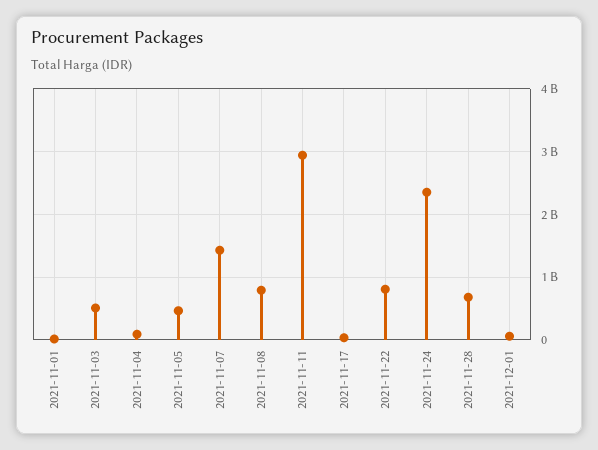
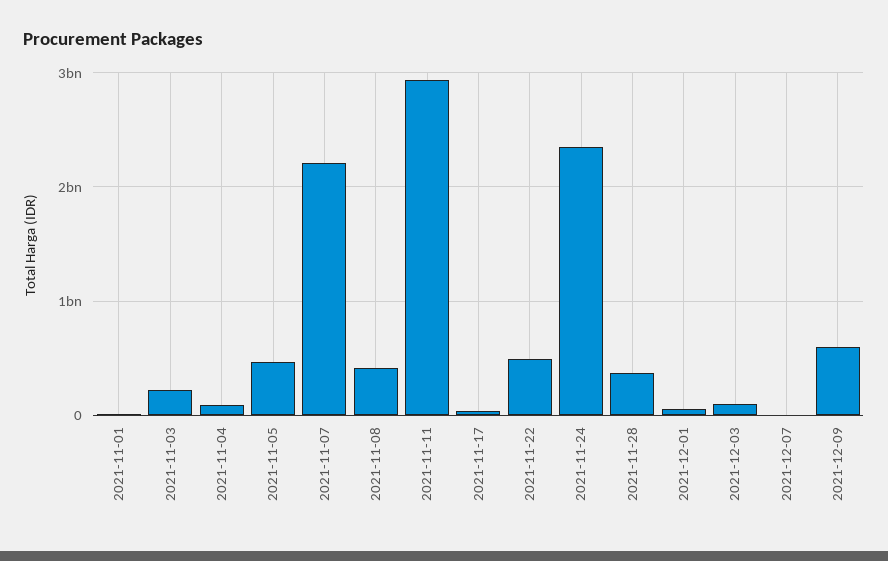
2021-11-03: 500000000 -> 200000000
2021-11-07: 1400000000 -> 2200000000
2021-11-08: 800000000 -> 400000000
2021-11-22: 800000000 -> 500000000
2021-11-28: 700000000 -> 400000000
2021-12-03: none -> 100000000
2021-12-07: none -> 0
2021-12-09: none -> 600000000

